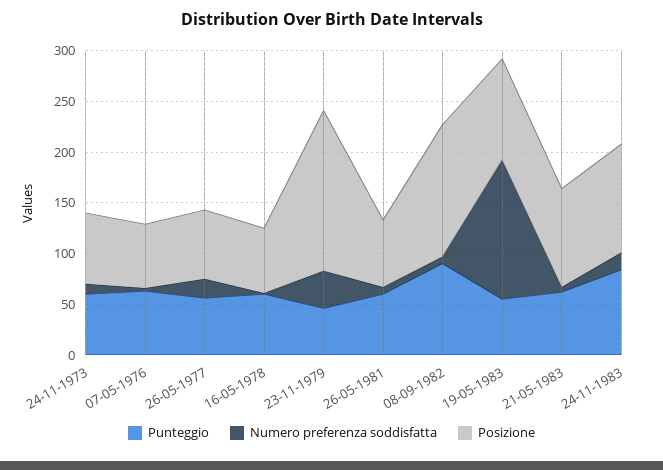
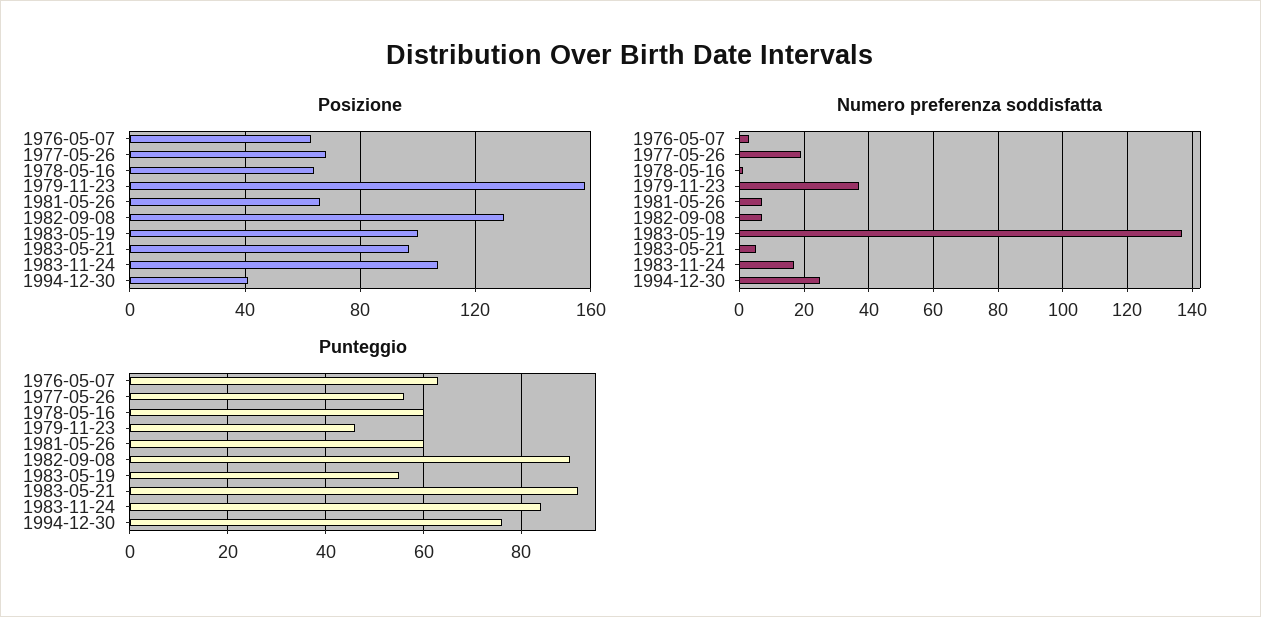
Punteggio, 24-11-1973: 60 -> none
Numero preferenza soddisfatta, 24-11-1973: 10 -> none
Posizione, 24-11-1973: 70 -> none
Punteggio, 21-05-1983: 60 -> 92
Posizione, 1994-12-30: none -> 40
Numero preferenza soddisfatta, 1994-12-30: none -> 25
Punteggio, 1994-12-30: none -> 76

